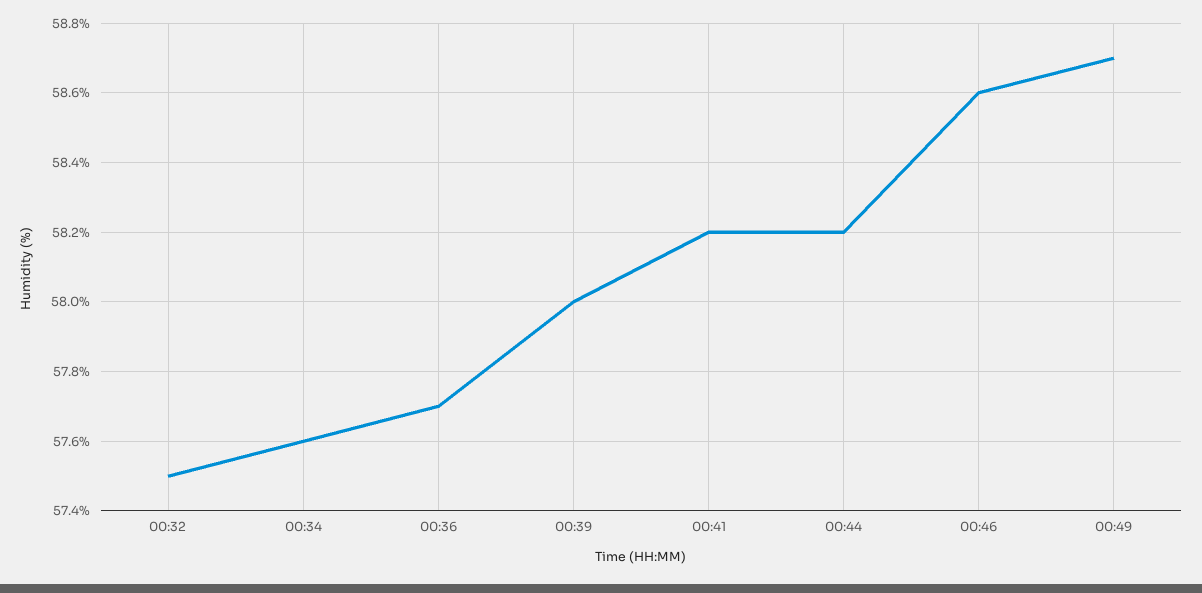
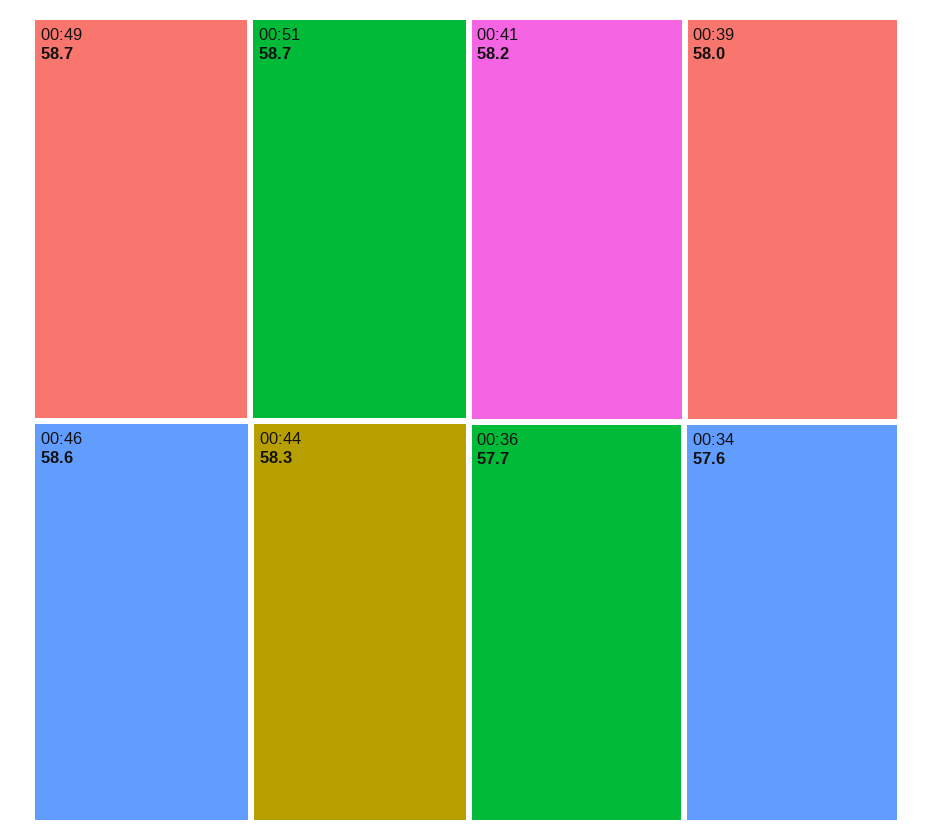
00:32: 57.5 -> none
00:44: 58.2 -> 58.3
00:51: none -> 58.7

